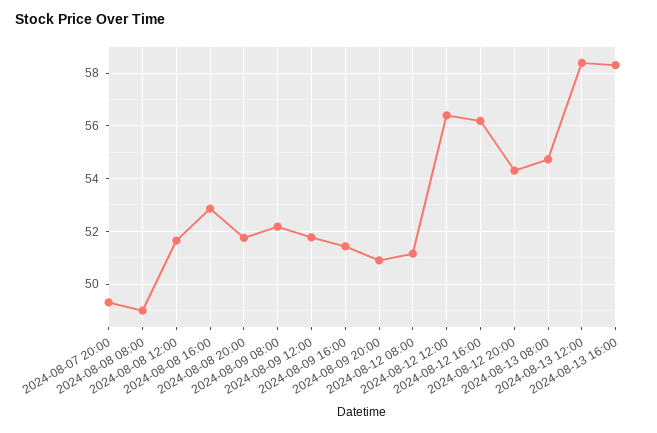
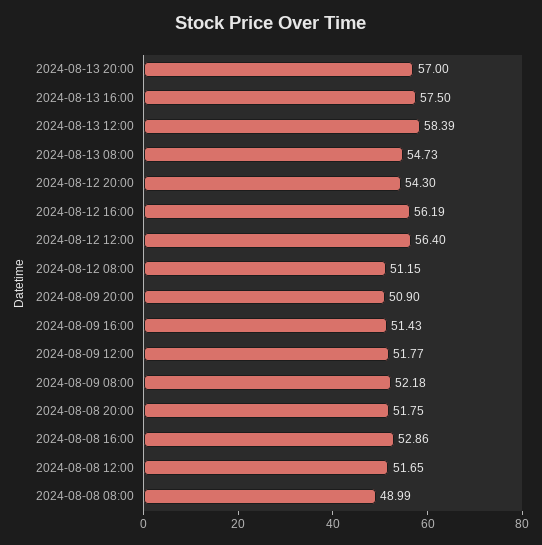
2024-08-07 20:00: 49.25 -> none
2024-08-13 16:00: 58.25 -> 57.5
2024-08-13 20:00: none -> 57

